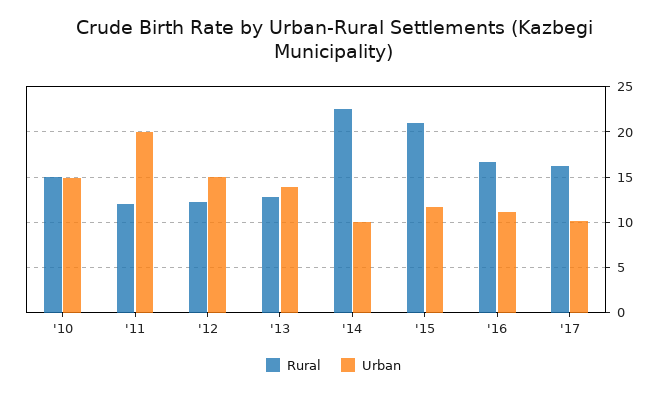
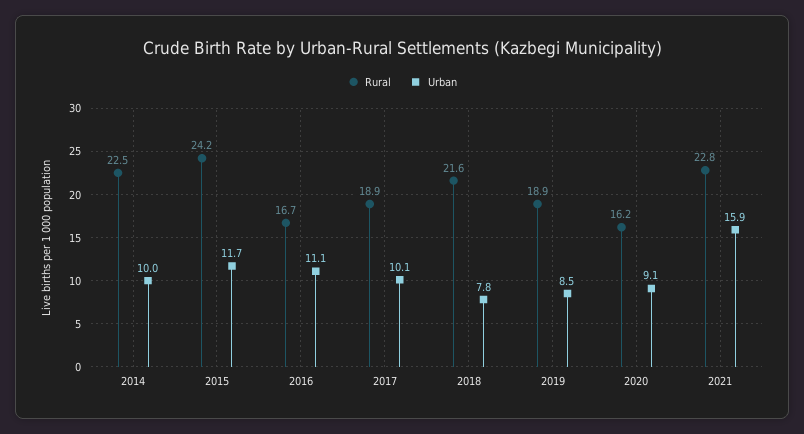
Rural, '10: 15 -> none
Urban, '10: 15 -> none
Rural, '11: 12 -> none
Urban, '11: 20 -> none
Rural, '12: 12 -> none
Urban, '12: 15 -> none
Rural, '13: 13 -> none
Urban, '13: 14 -> none
Rural, '15: 21 -> 24.2
Rural, '17: 16 -> 18.9
Rural, 2018: none -> 21.6
Urban, 2018: none -> 7.8
Rural, 2019: none -> 18.9
Urban, 2019: none -> 8.5
Rural, 2020: none -> 16.2
Urban, 2020: none -> 9.1
Rural, 2021: none -> 22.8
Urban, 2021: none -> 15.9

